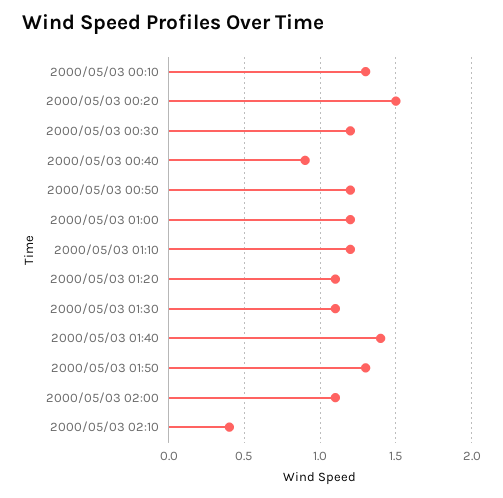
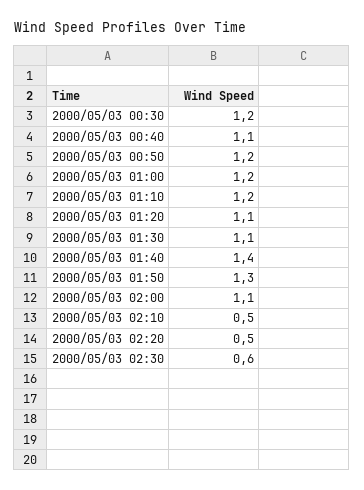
2000/05/03 00:10: 1.3 -> none
2000/05/03 00:20: 1.5 -> none
2000/05/03 00:40: 0.9 -> 1.1
2000/05/03 02:10: 0.4 -> 0.5
2000/05/03 02:20: none -> 0.5
2000/05/03 02:30: none -> 0.6

